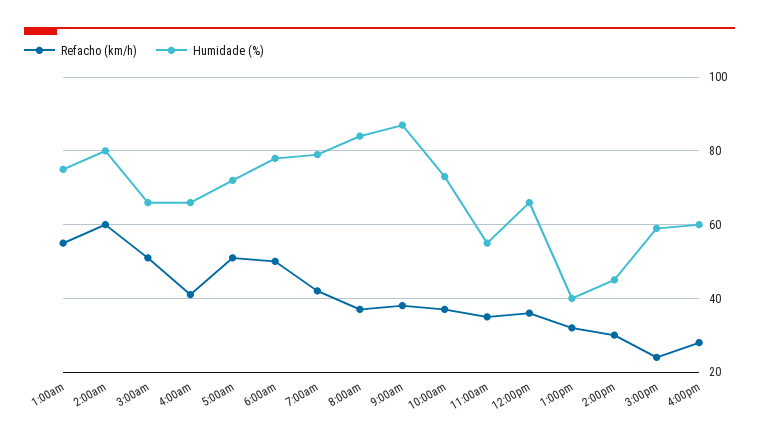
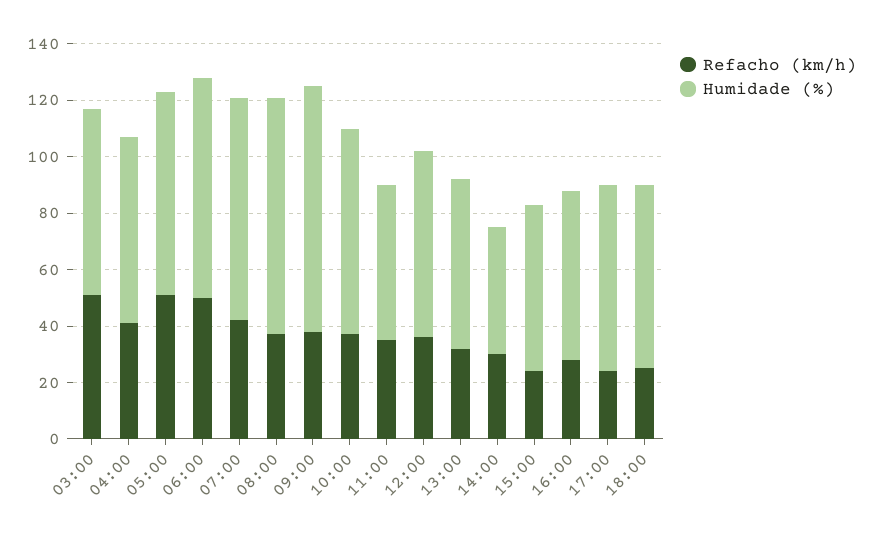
Refacho (km/h), 1:00am: 55 -> none
Humidade (%), 1:00am: 75 -> none
Refacho (km/h), 2:00am: 60 -> none
Humidade (%), 2:00am: 80 -> none
Humidade (%), 1:00pm: 40 -> 60
Refacho (km/h), 17:00: none -> 25
Humidade (%), 17:00: none -> 65
Refacho (km/h), 18:00: none -> 25
Humidade (%), 18:00: none -> 65

